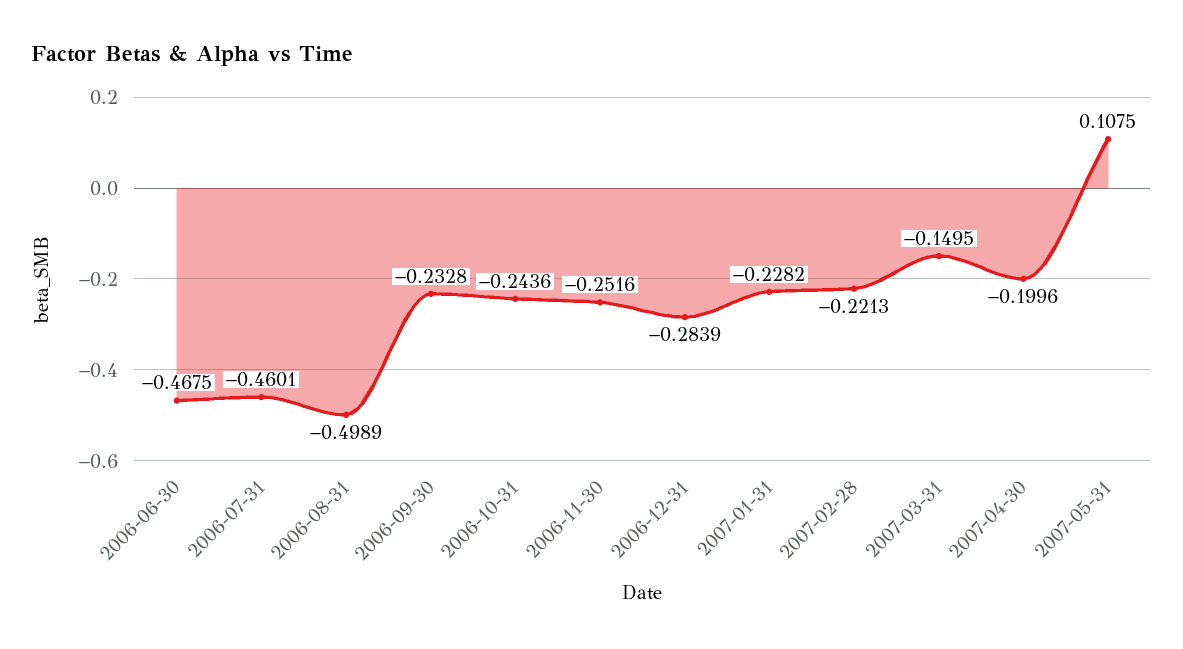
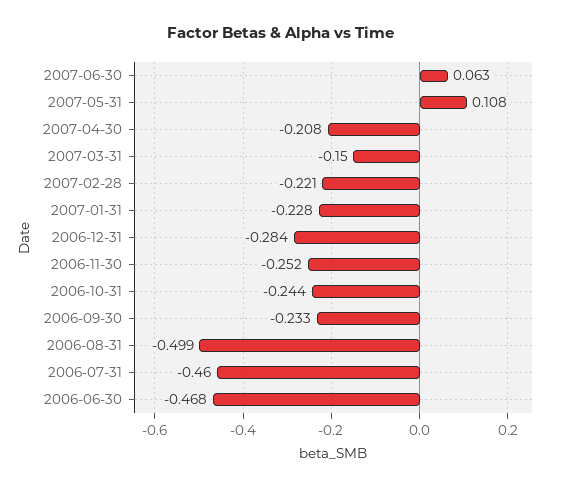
2007-04-30: -0.1996 -> -0.208
2007-06-30: none -> 0.063

